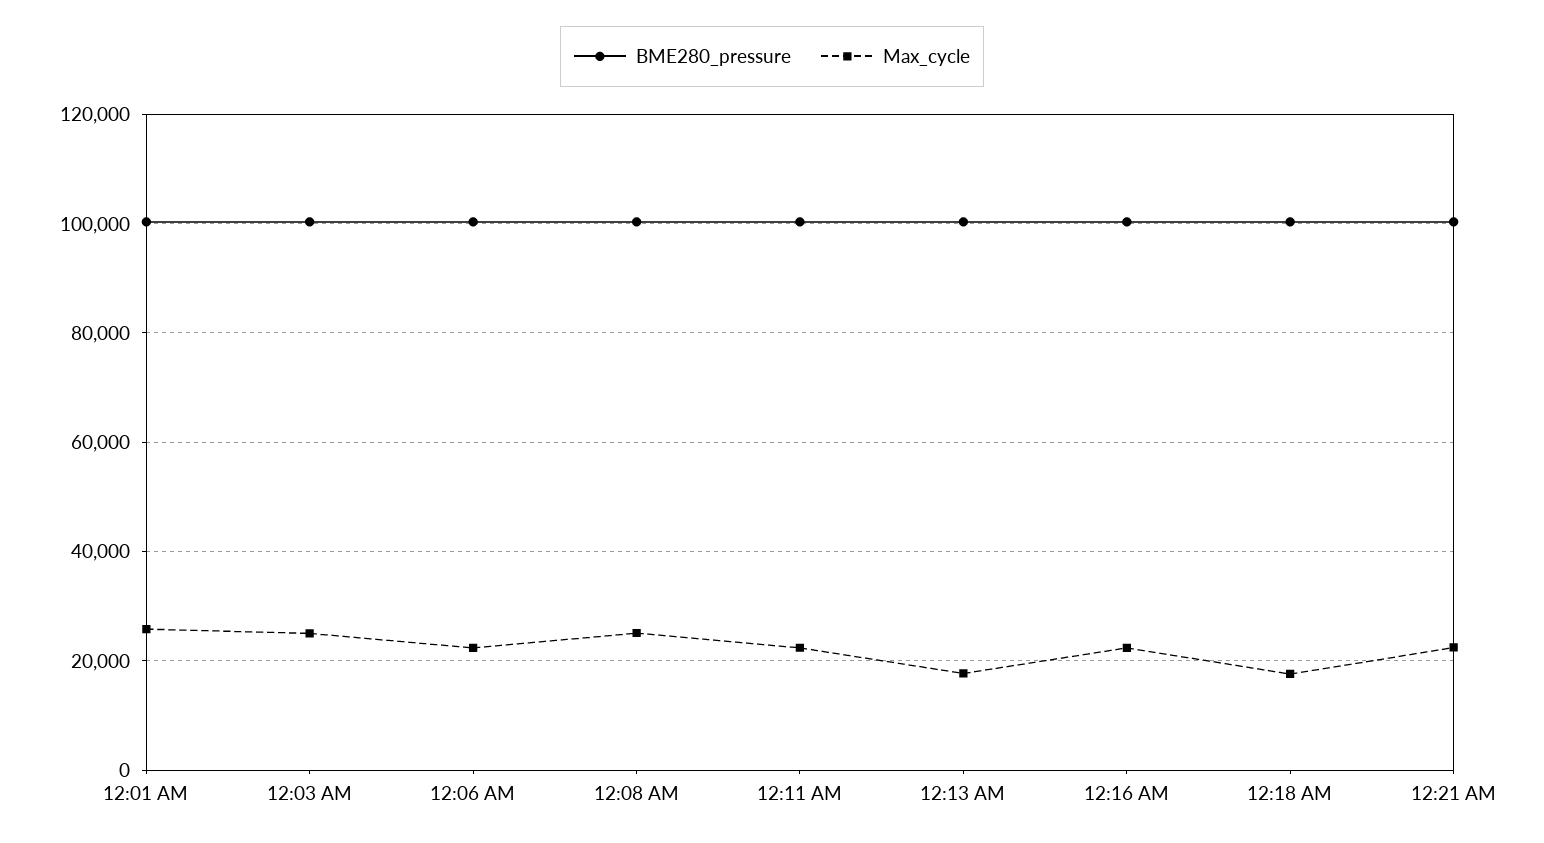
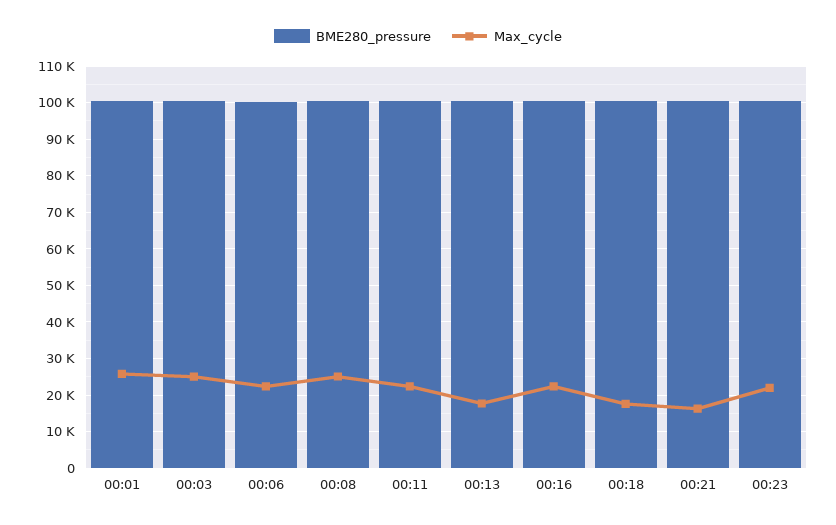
Max_cycle, 12:21 AM: 22000 -> 16000
BME280_pressure, 00:23: none -> 100000
Max_cycle, 00:23: none -> 22000

